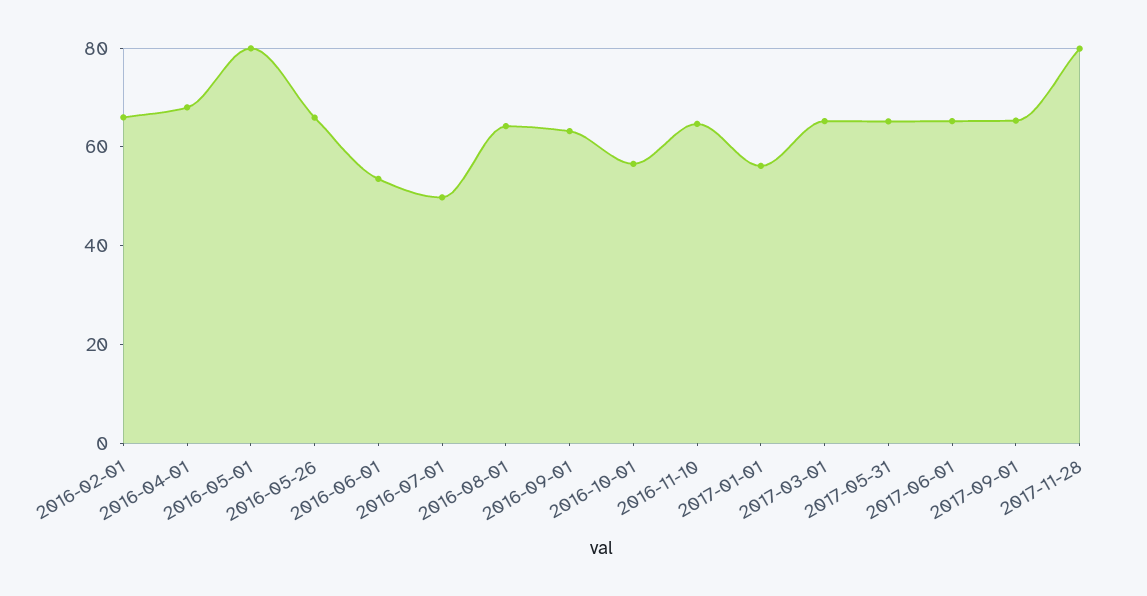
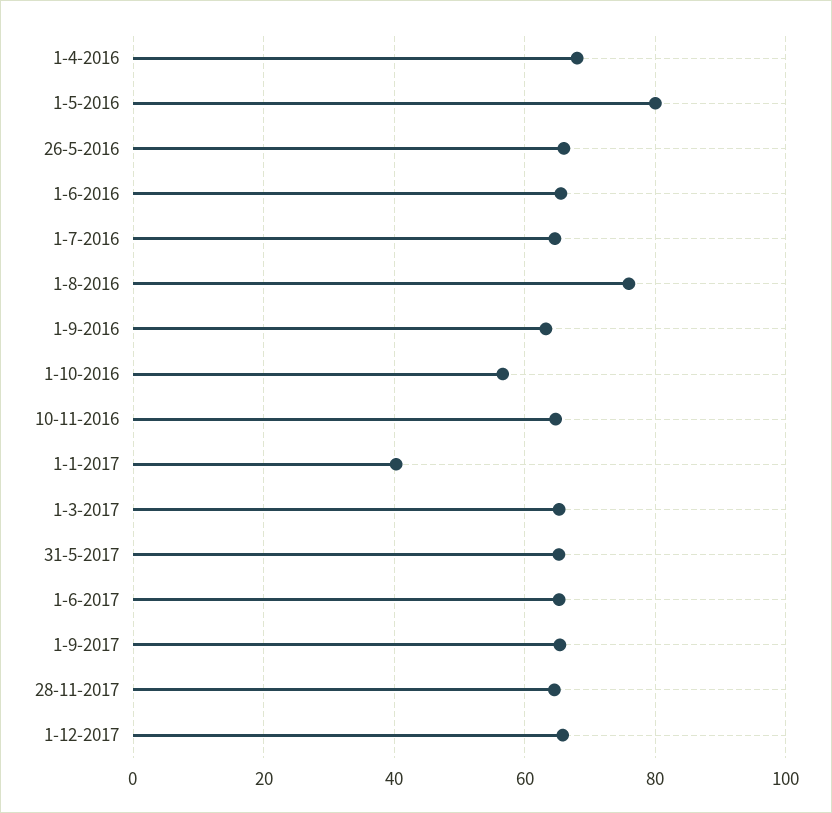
2016-02-01: 65 -> none
2016-06-01: 55 -> 66
2016-07-01: 50 -> 64
2016-08-01: 65 -> 76
2017-01-01: 55 -> 40
2017-11-28: 80 -> 64
1-12-2017: none -> 66

